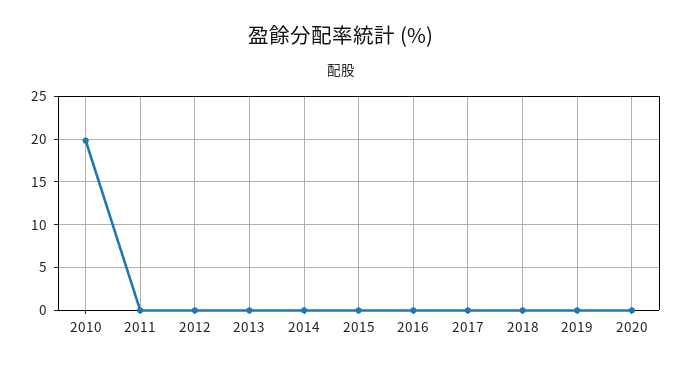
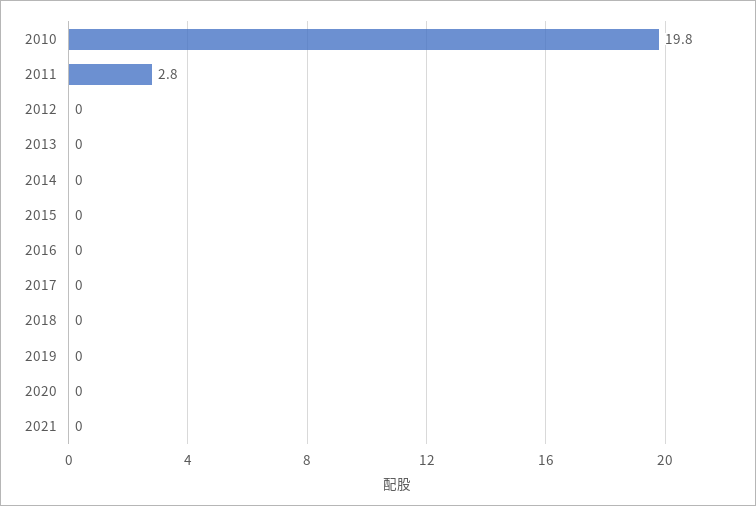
2011: 0 -> 2.8
2021: none -> 0

